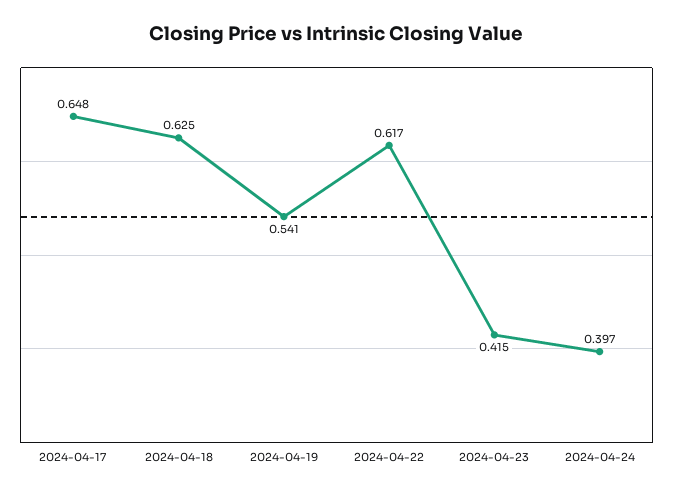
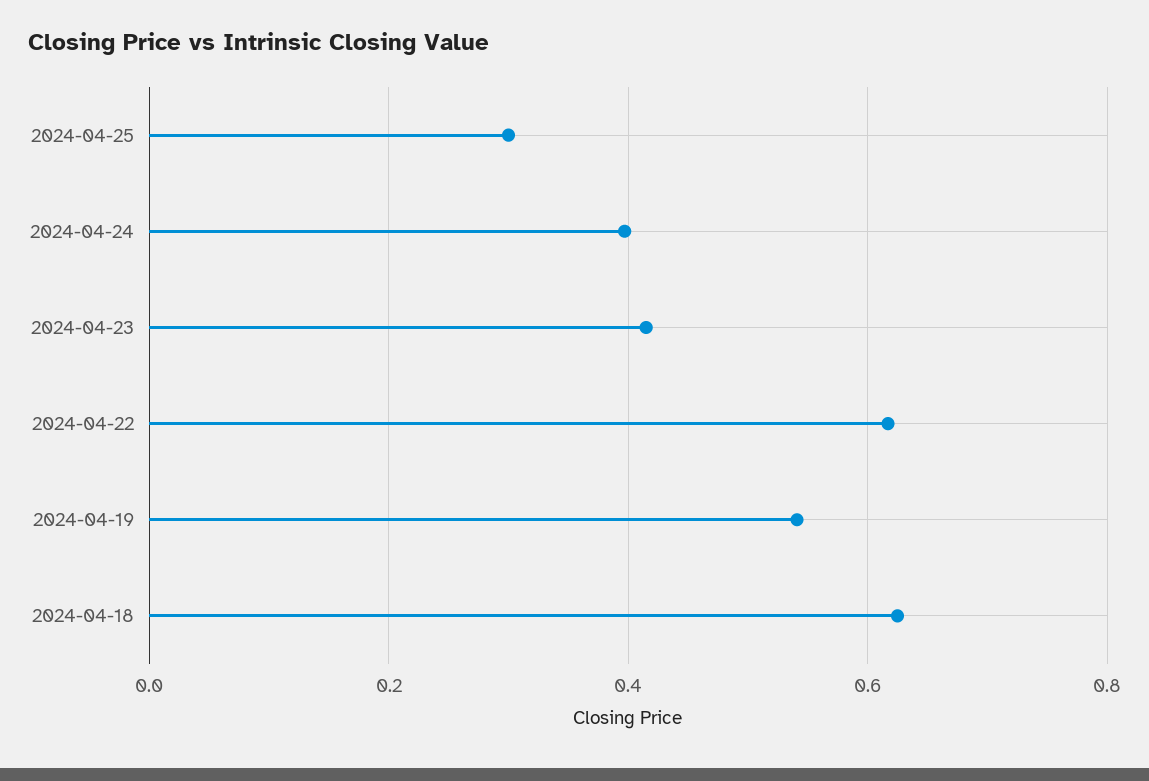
2024-04-17: 0.648 -> none
2024-04-25: none -> 0.3

